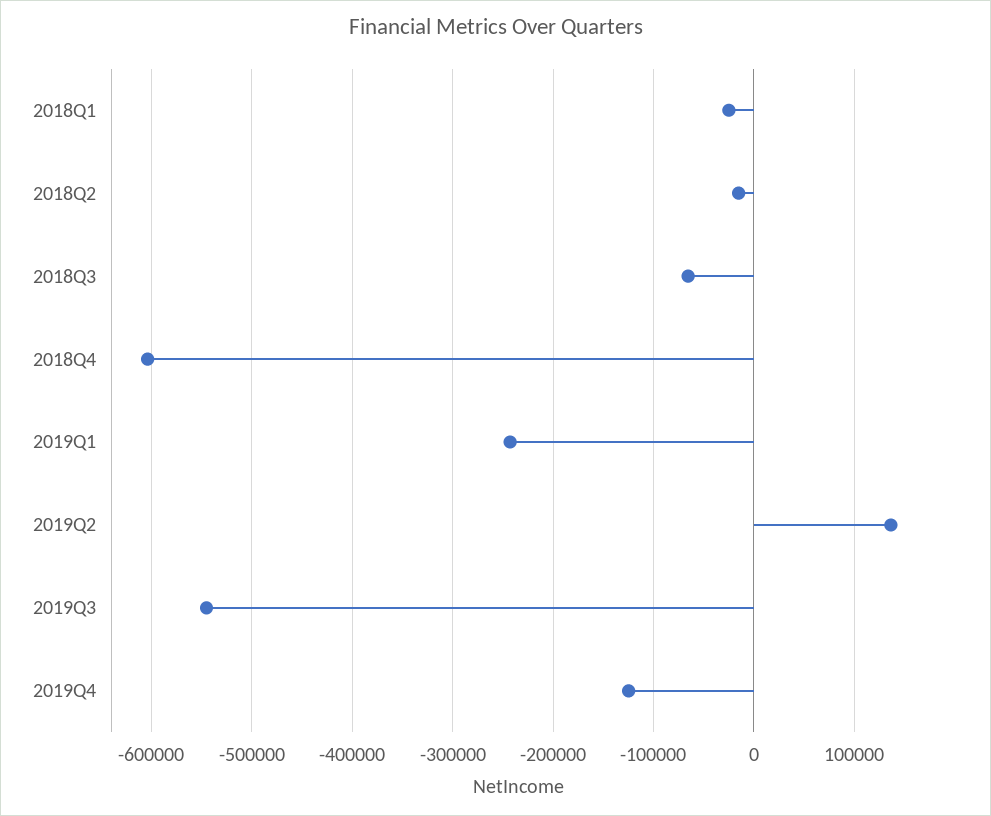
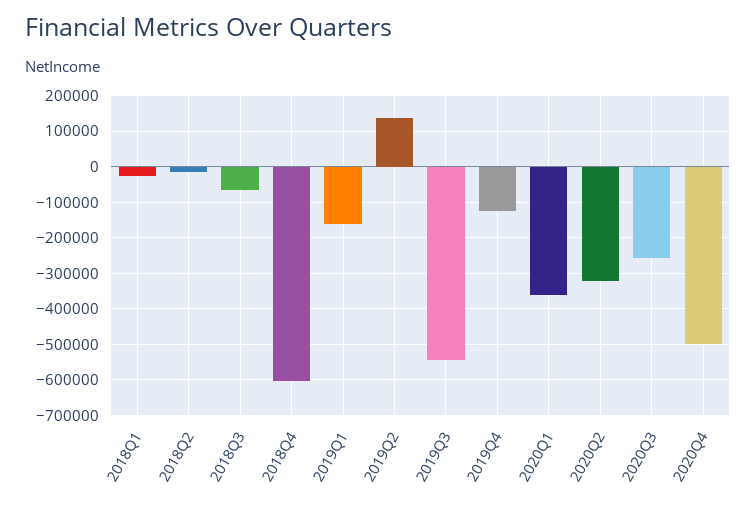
2019Q1: -240000 -> -160000
2020Q1: none -> -360000
2020Q2: none -> -320000
2020Q3: none -> -260000
2020Q4: none -> -500000

